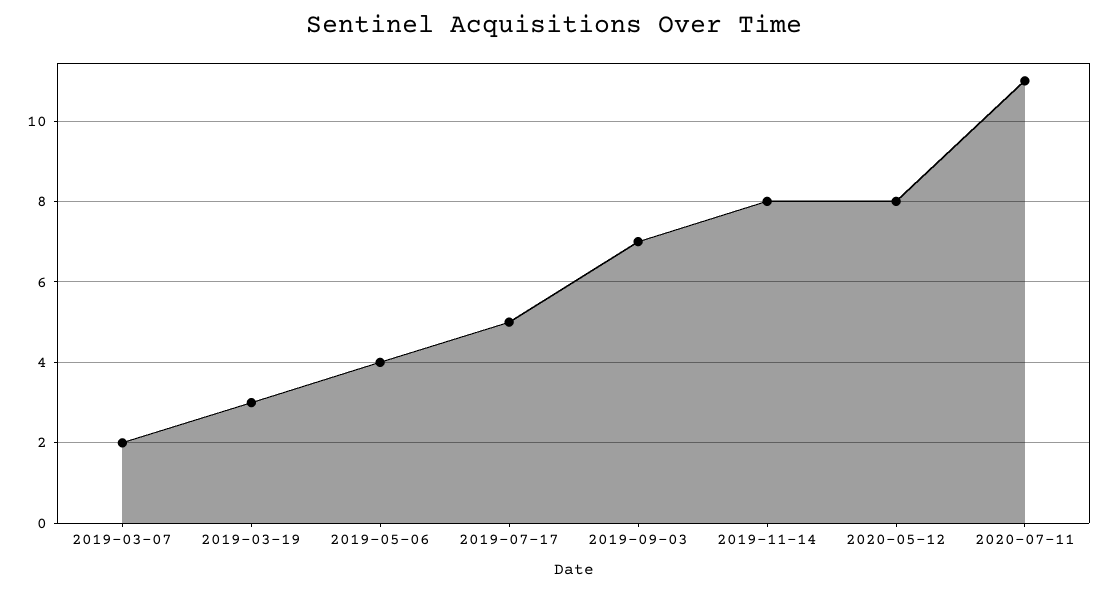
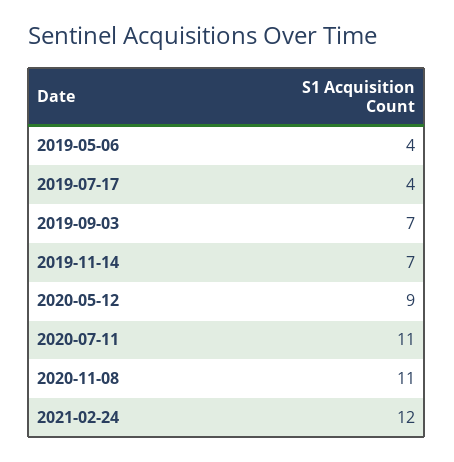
2019-03-07: 2 -> none
2019-03-19: 3 -> none
2019-07-17: 5 -> 4
2019-11-14: 8 -> 7
2020-05-12: 8 -> 9
2020-11-08: none -> 11
2021-02-24: none -> 12

